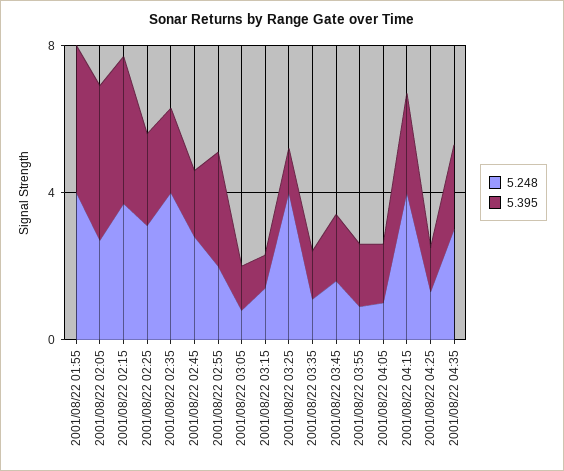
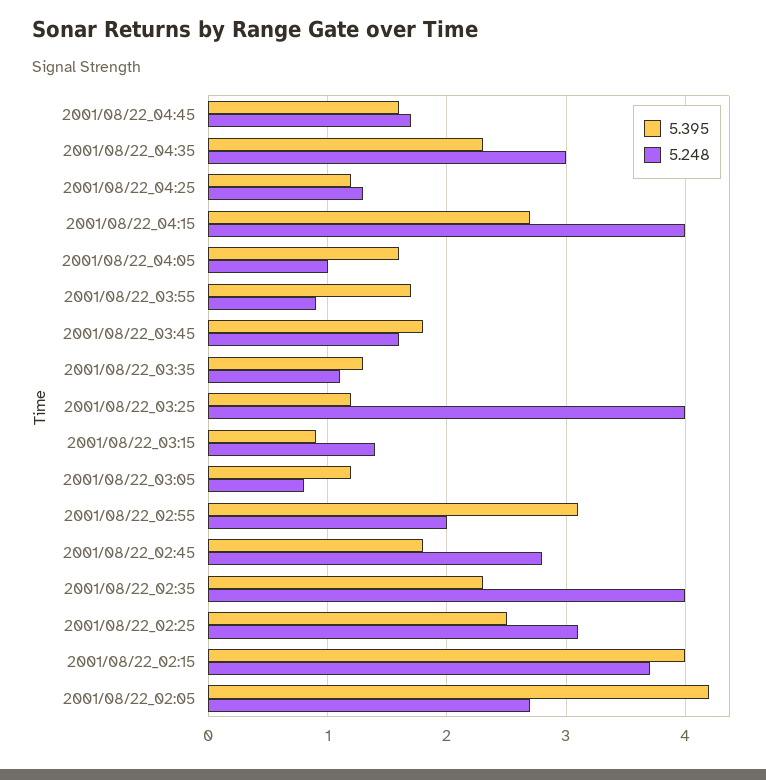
5.248, 2001/08/22 01:55: 4 -> none
5.395, 2001/08/22 01:55: 4 -> none
5.395, 2001/08/22_04:45: none -> 1.6
5.248, 2001/08/22_04:45: none -> 1.7

